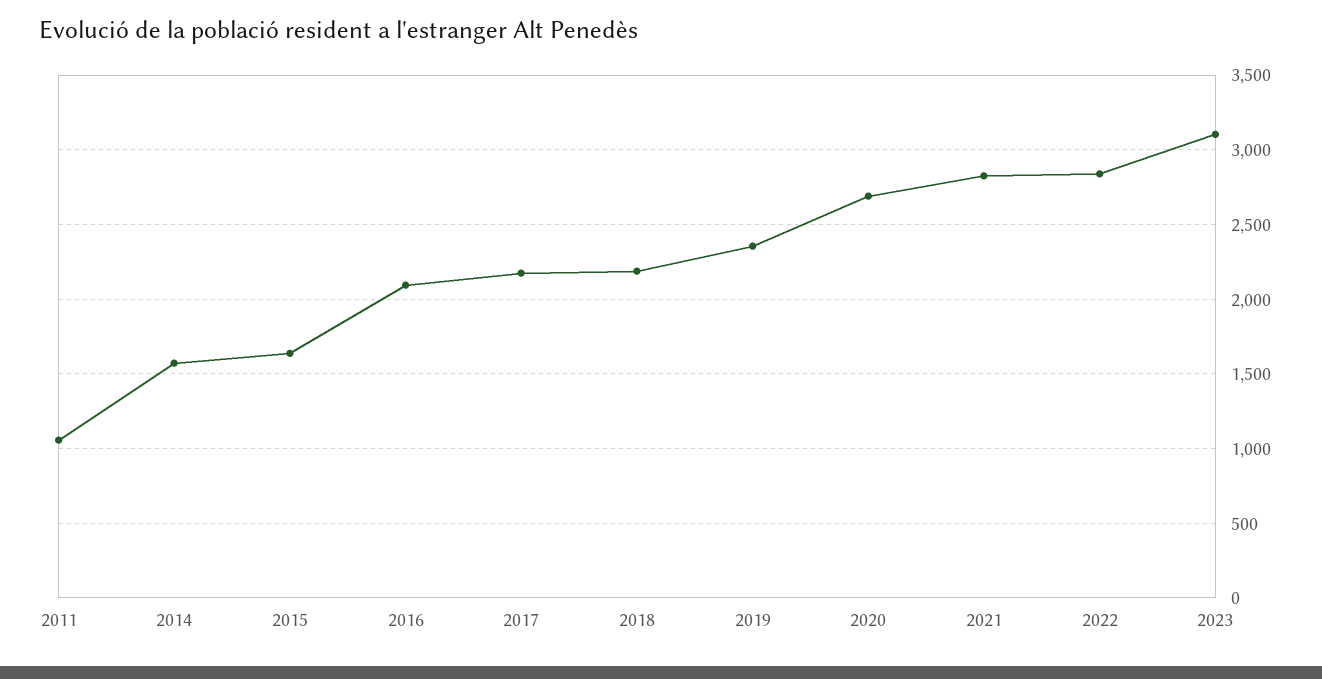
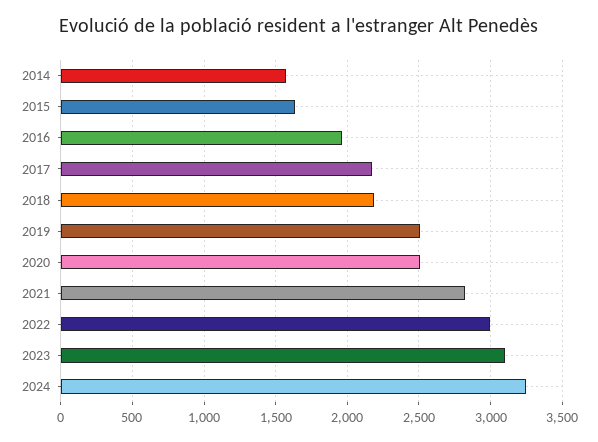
2011: 1050 -> none
2016: 2100 -> 1950
2019: 2350 -> 2500
2020: 2700 -> 2500
2022: 2850 -> 3000
2024: none -> 3250

